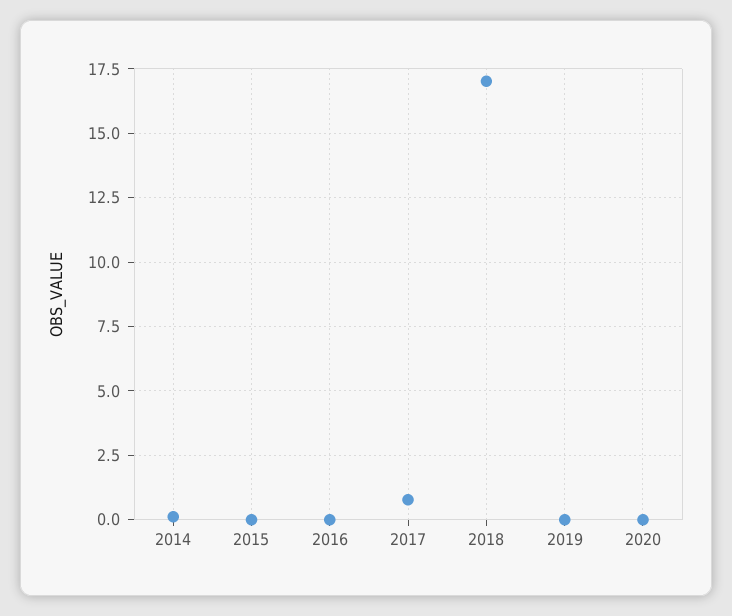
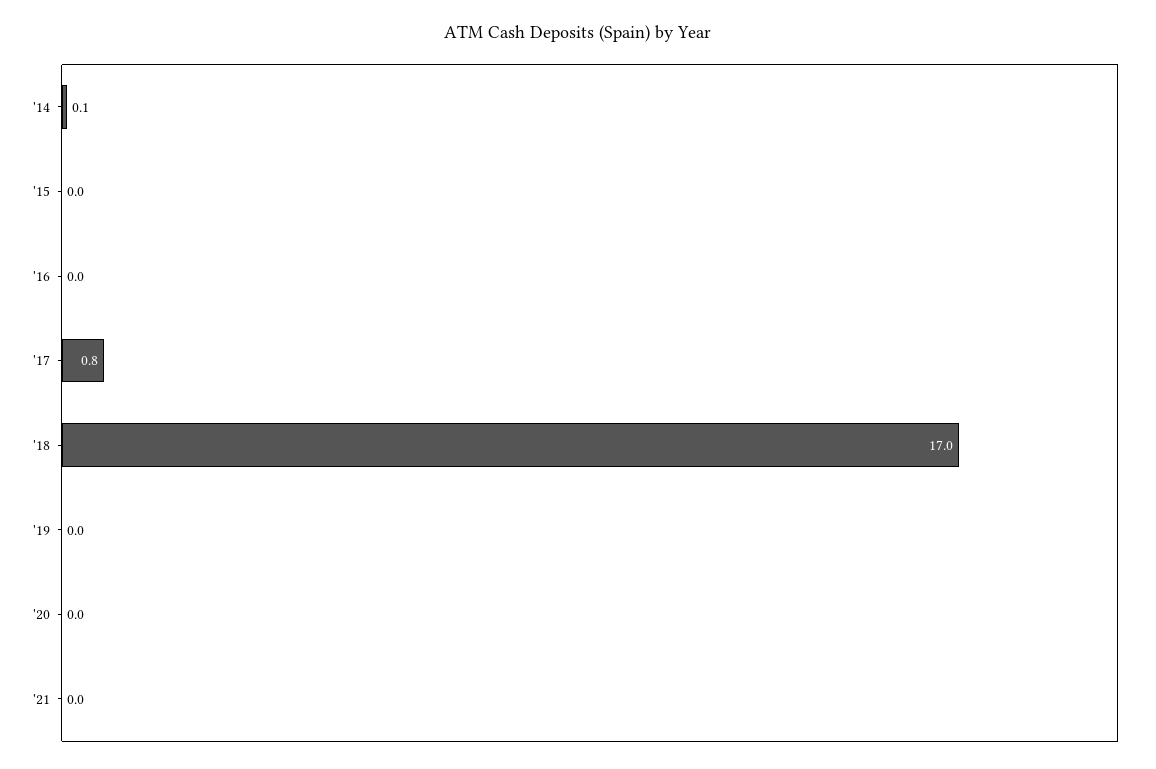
'21: none -> 0

